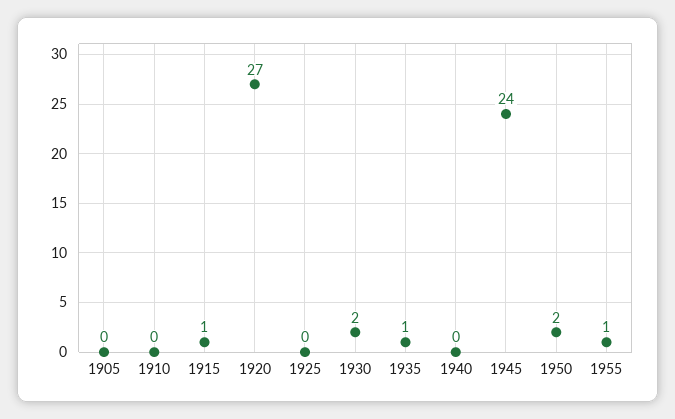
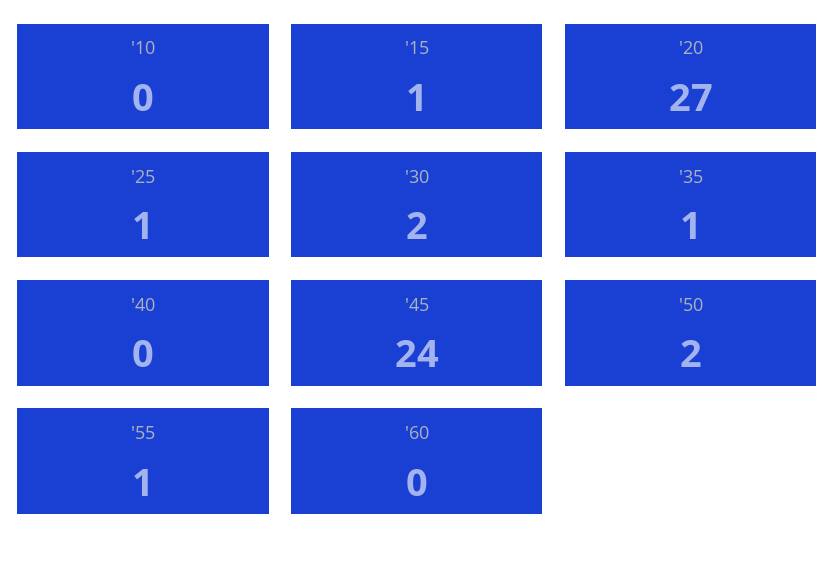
1905: 0 -> none
1925: 0 -> 1
'60: none -> 0

